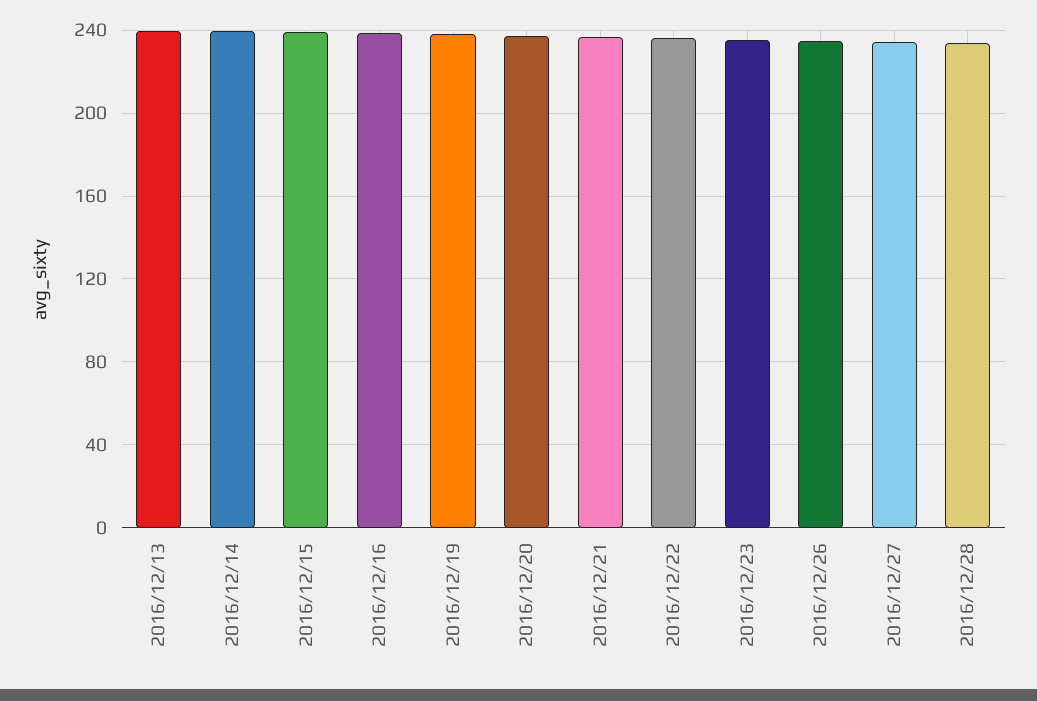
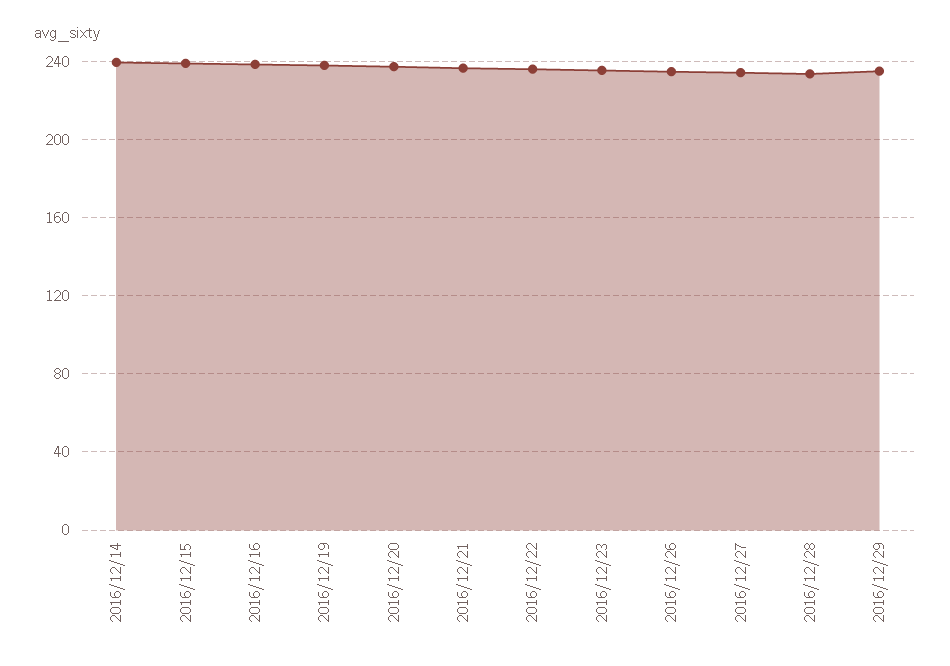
2016/12/13: 240 -> none
2016/12/29: none -> 235

